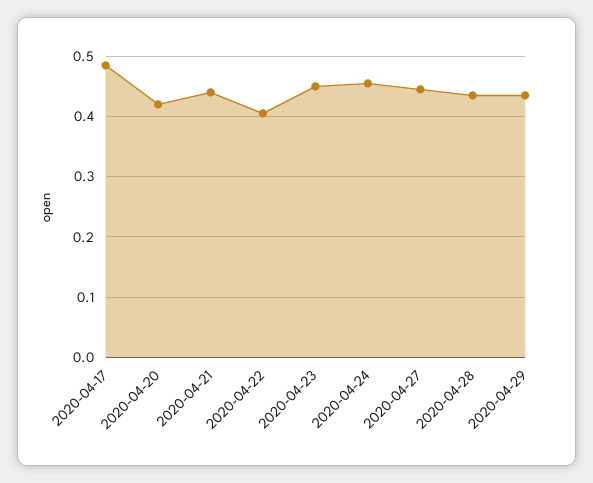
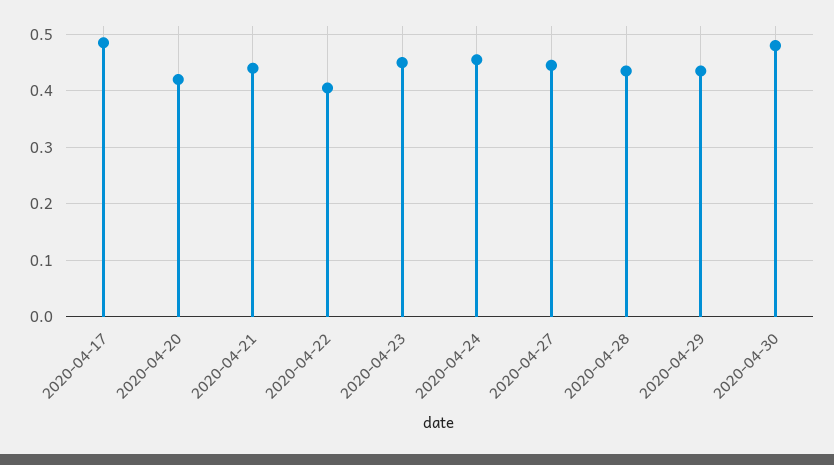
2020-04-30: none -> 0.48

